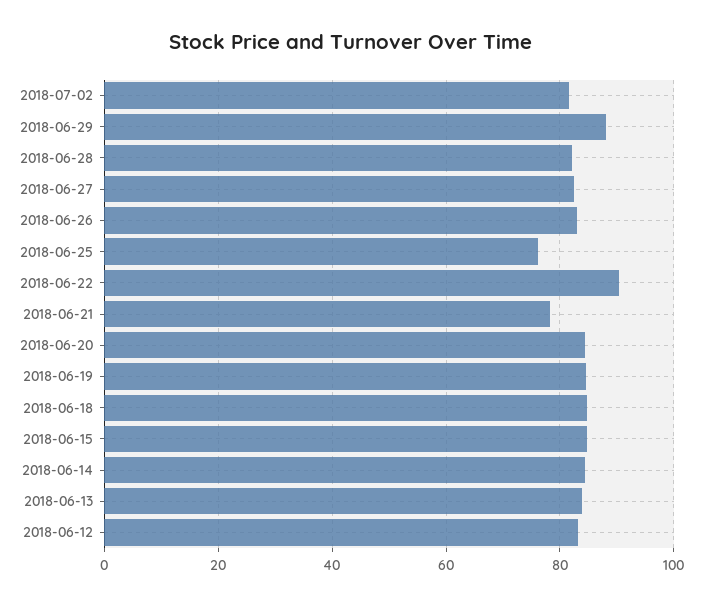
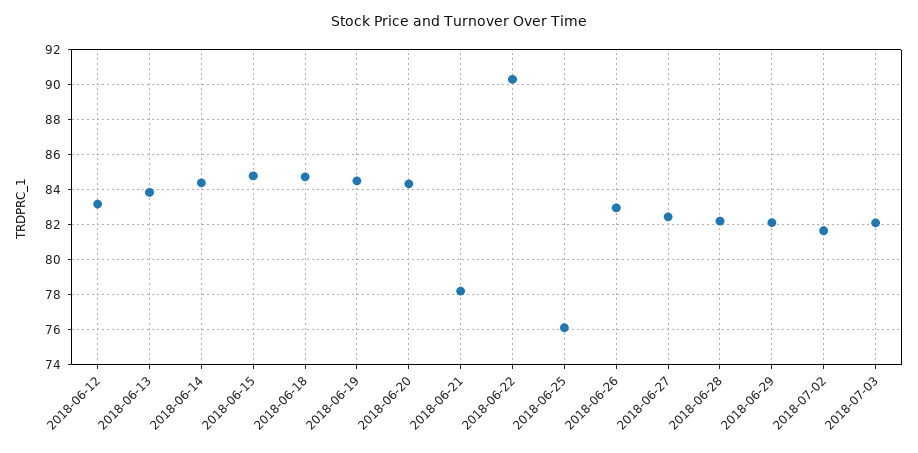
2018-06-29: 88 -> 82
2018-07-03: none -> 82

